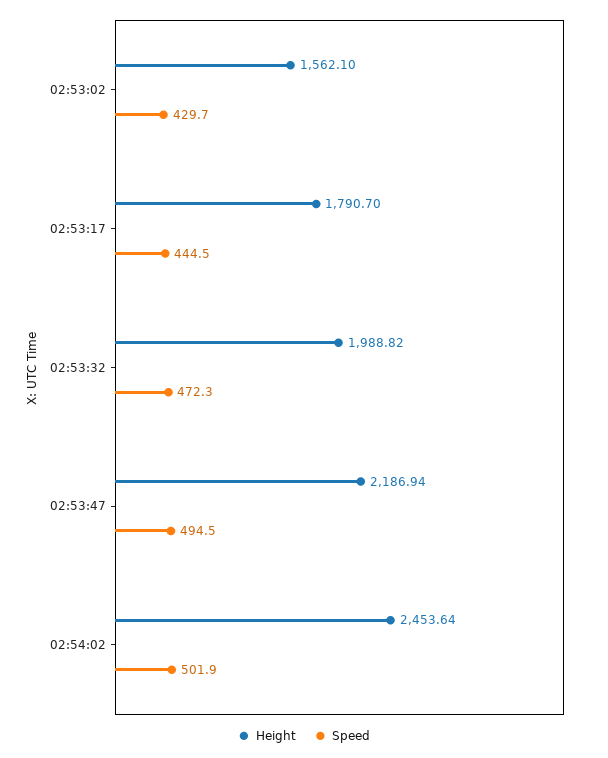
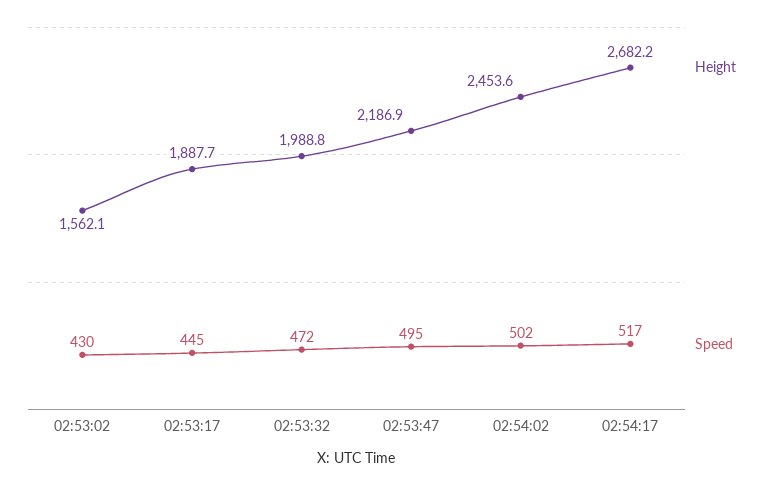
Height, 02:53:17: 1790.7 -> 1887.7
Height, 02:54:17: none -> 2682.2
Speed, 02:54:17: none -> 517

